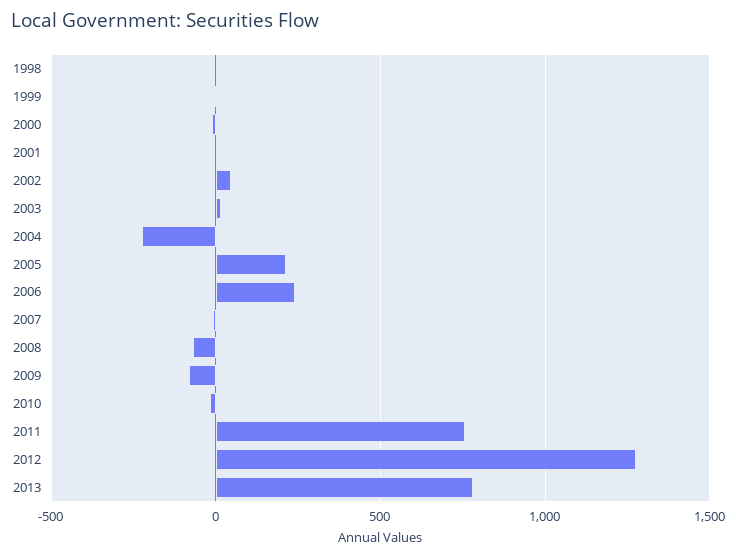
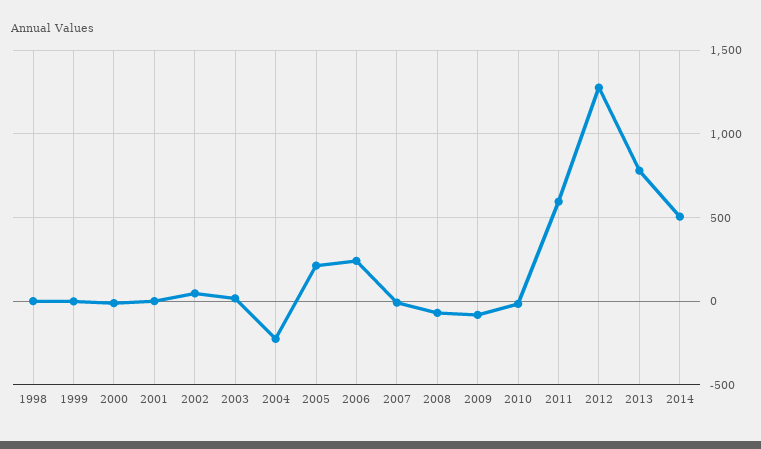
2011: 750 -> 600
2014: none -> 500

